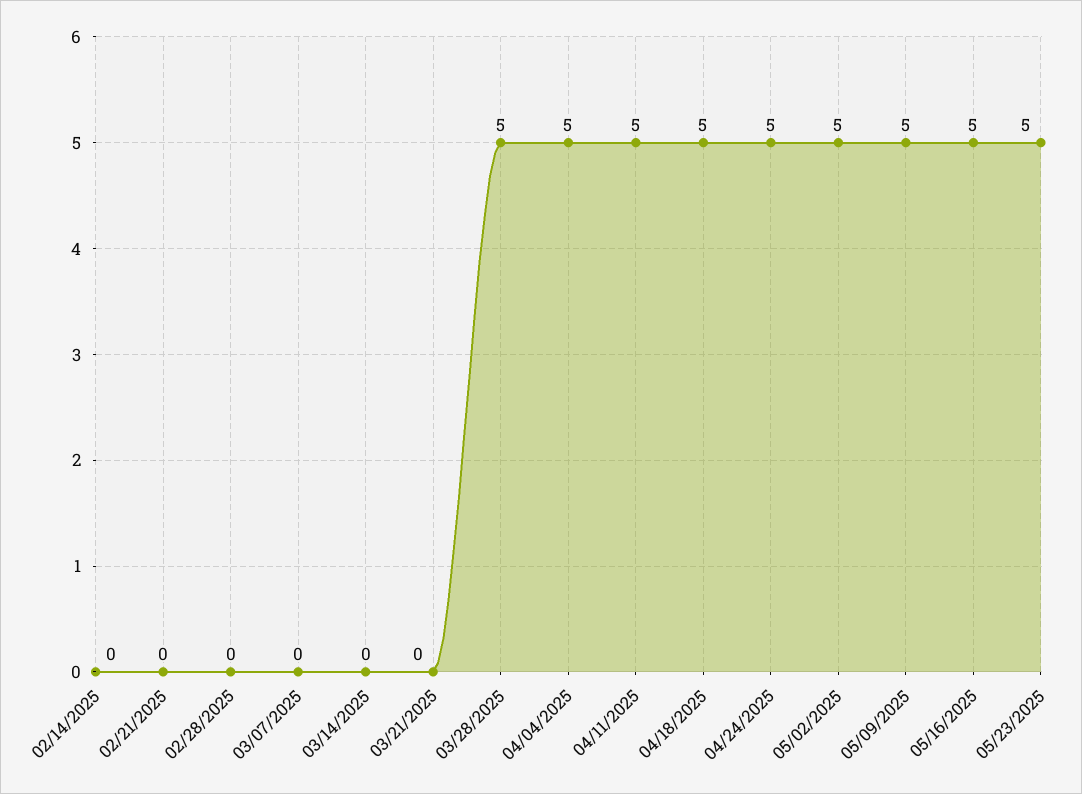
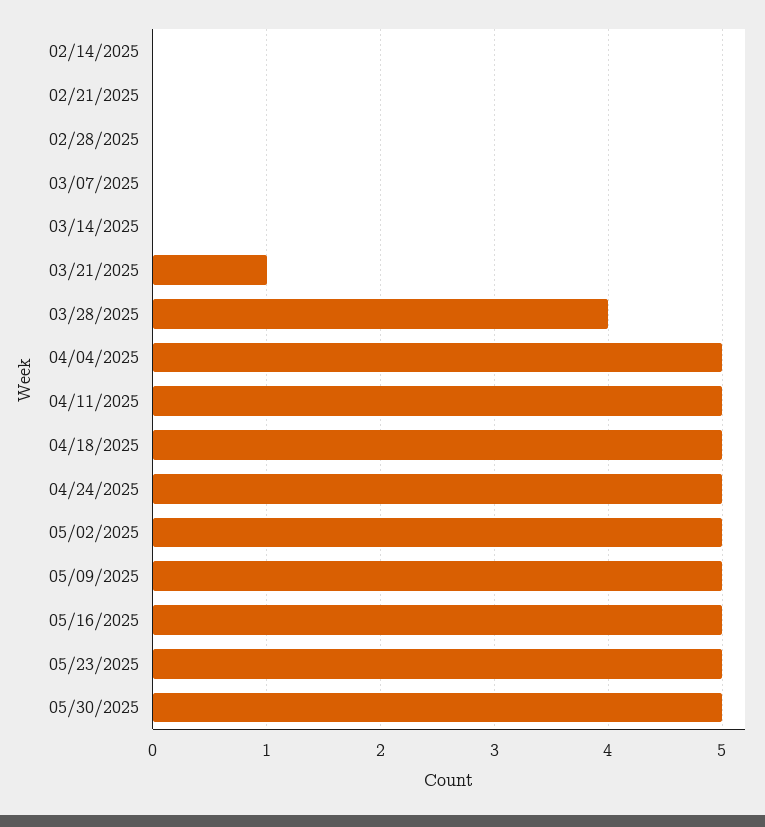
03/21/2025: 0 -> 1
03/28/2025: 5 -> 4
05/30/2025: none -> 5

